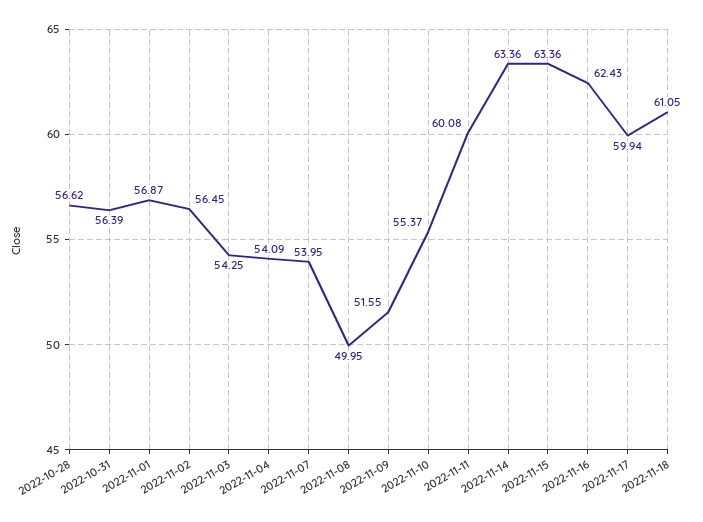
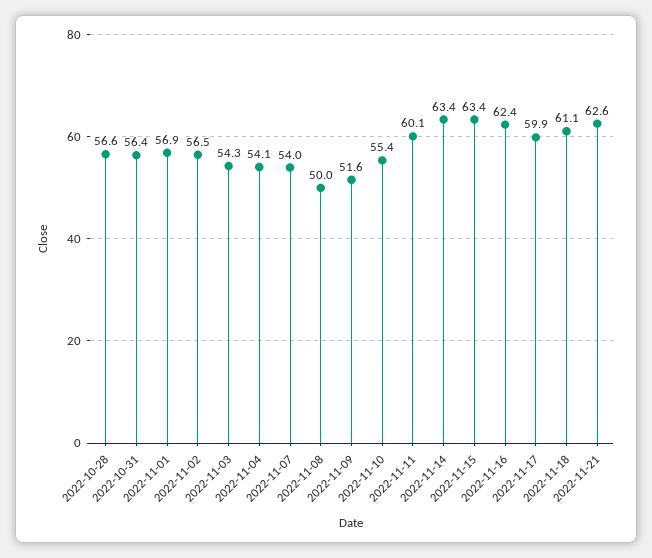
2022-11-21: none -> 62.6

